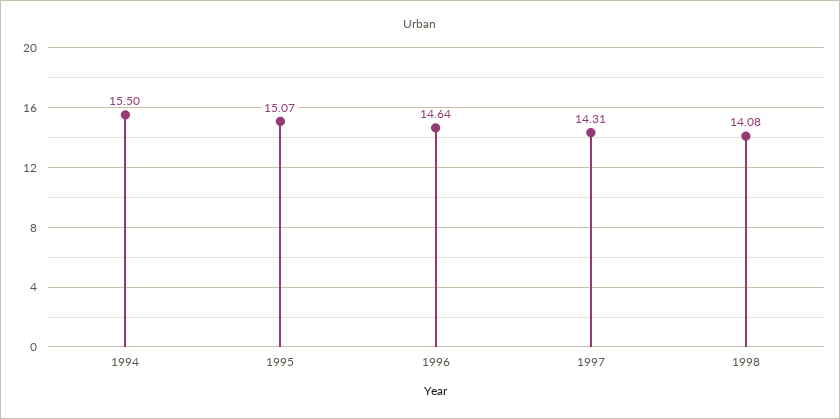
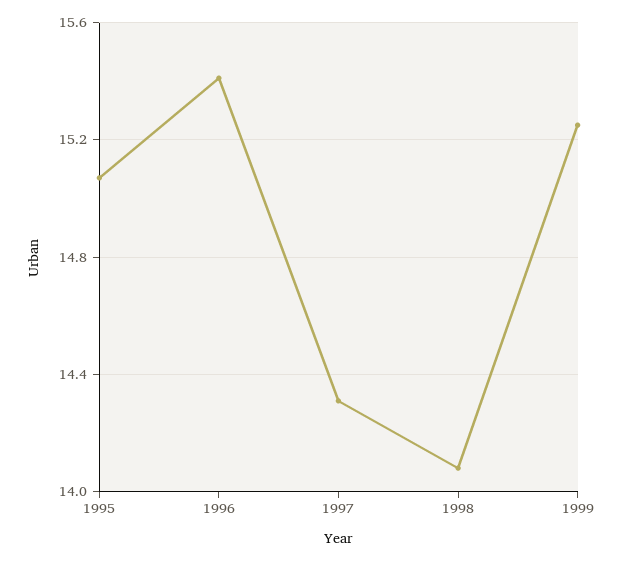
1994: 15.5 -> none
1996: 14.64 -> 15.4
1999: none -> 15.25

